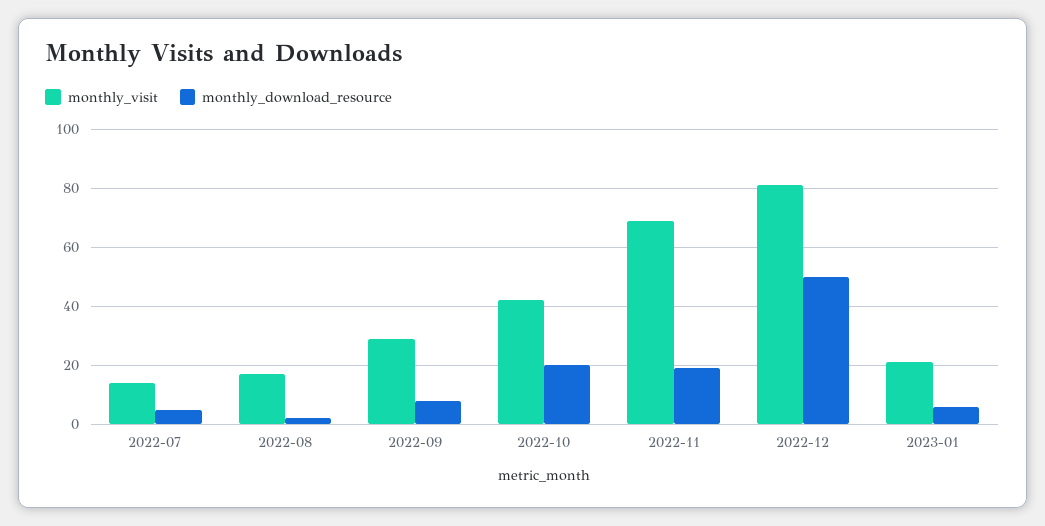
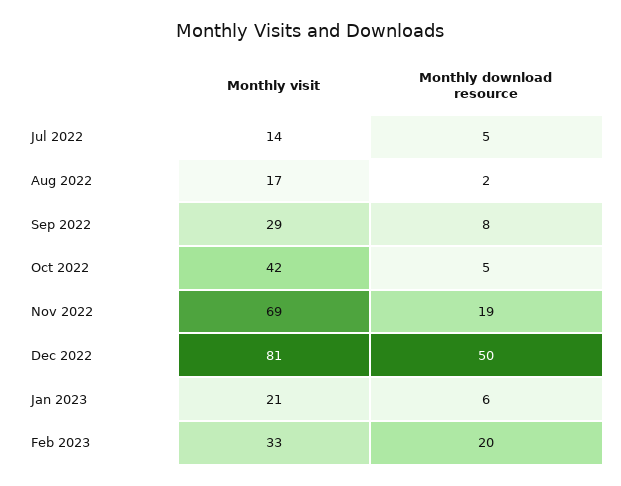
monthly_download_resource, 2022-10: 20 -> 5
monthly_visit, Feb 2023: none -> 33
monthly_download_resource, Feb 2023: none -> 20

